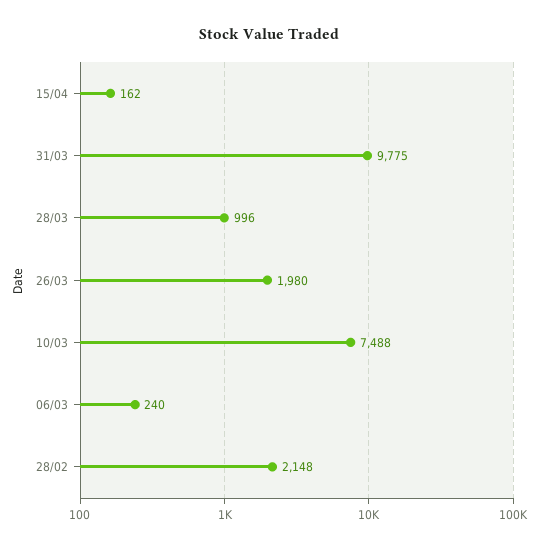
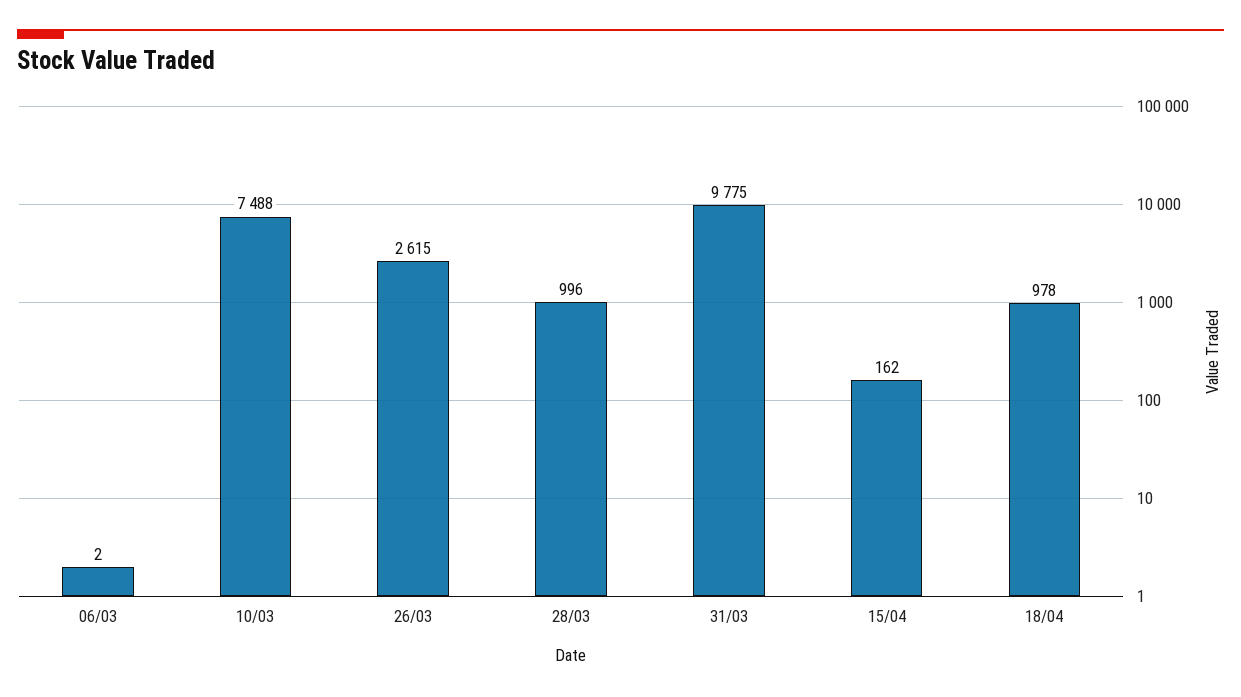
26/03: 1980 -> 2615
06/03: 240 -> 2
28/02: 2148 -> none
18/04: none -> 978

